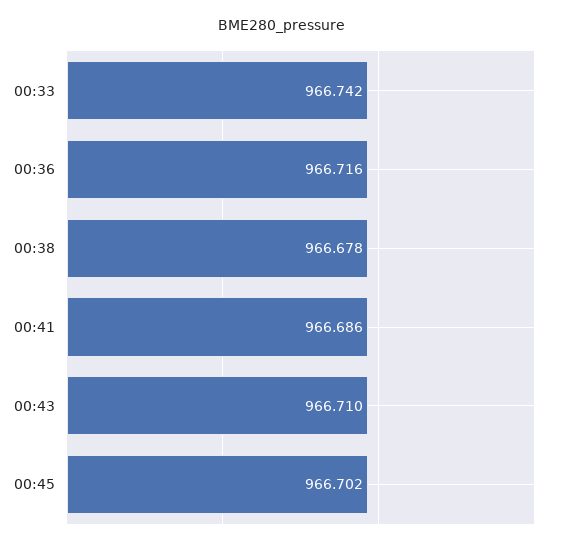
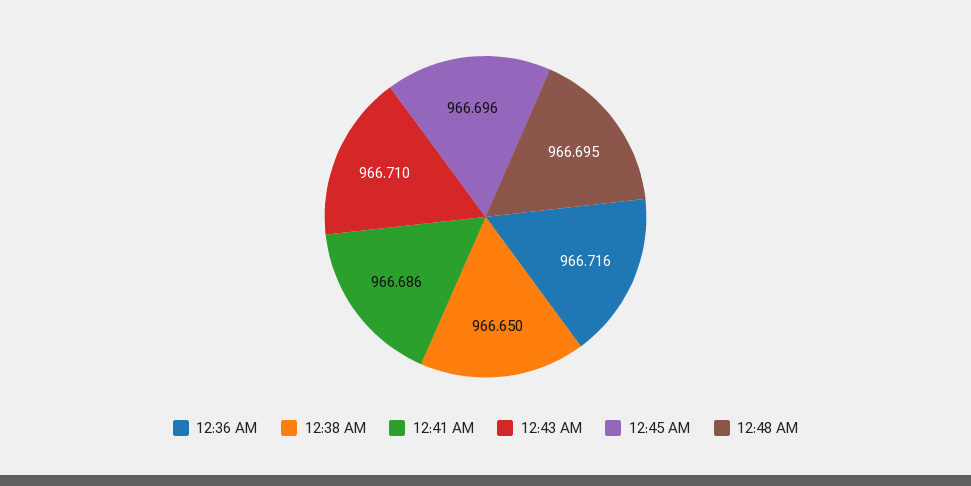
00:33: 966.742 -> none
00:38: 966.678 -> 966.65
00:45: 966.702 -> 966.696
12:48 AM: none -> 966.695

